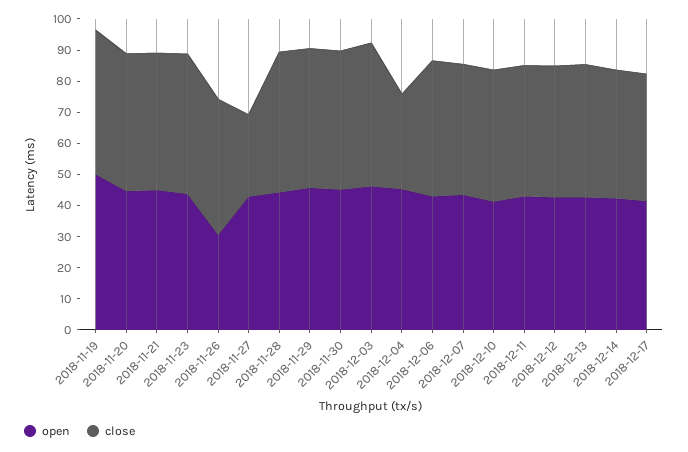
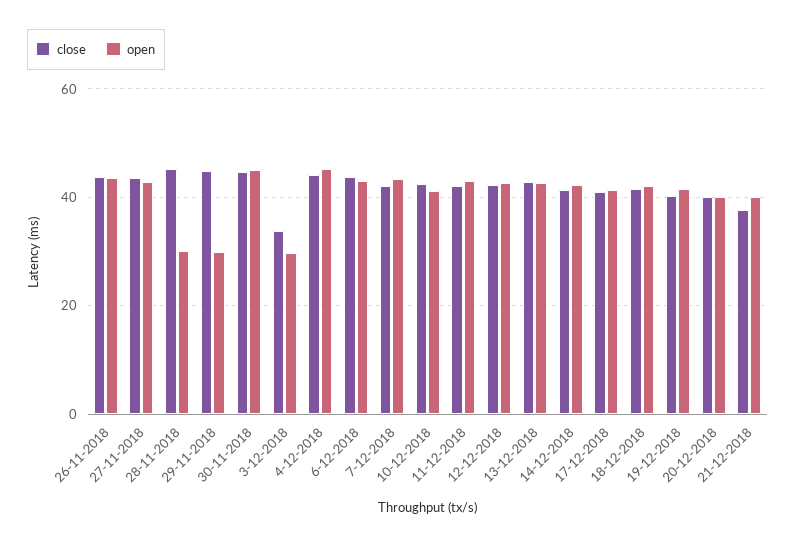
open, 2018-11-19: 50 -> none
close, 2018-11-19: 45 -> none
open, 2018-11-20: 45 -> none
close, 2018-11-20: 45 -> none
open, 2018-11-21: 45 -> none
close, 2018-11-21: 45 -> none
open, 2018-11-23: 45 -> none
close, 2018-11-23: 45 -> none
open, 2018-11-26: 30 -> 44
close, 2018-11-27: 25 -> 44
open, 2018-11-28: 45 -> 30
open, 2018-11-29: 45 -> 30
open, 2018-12-03: 45 -> 30
close, 2018-12-03: 45 -> 34
close, 2018-12-04: 30 -> 44
close, 18-12-2018: none -> 42
open, 18-12-2018: none -> 42
close, 19-12-2018: none -> 40
open, 19-12-2018: none -> 42
close, 20-12-2018: none -> 40
open, 20-12-2018: none -> 40
close, 21-12-2018: none -> 38
open, 21-12-2018: none -> 40

